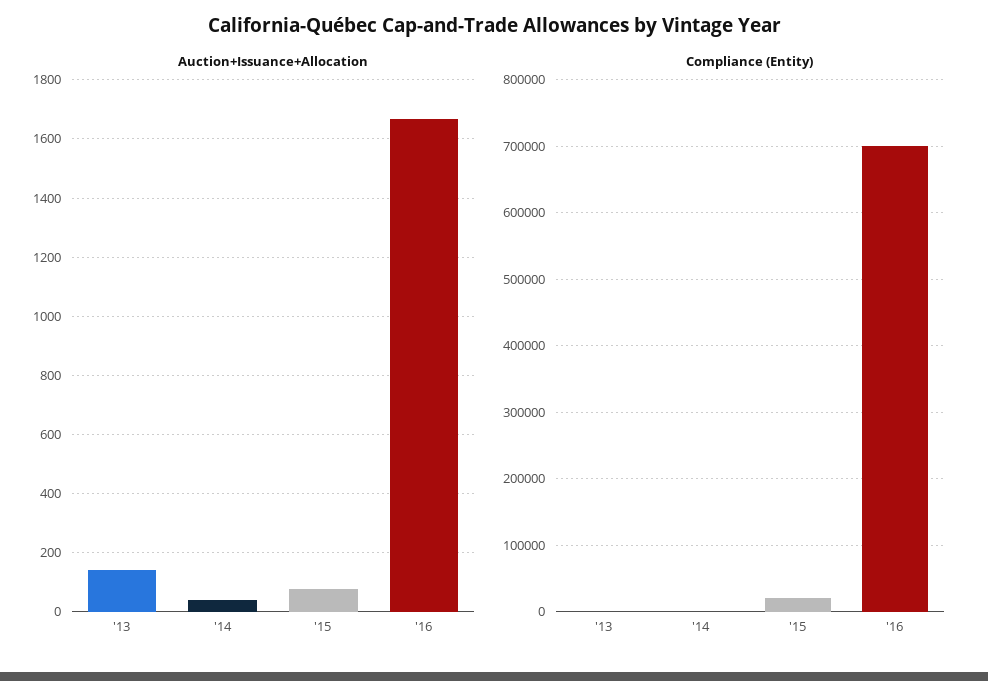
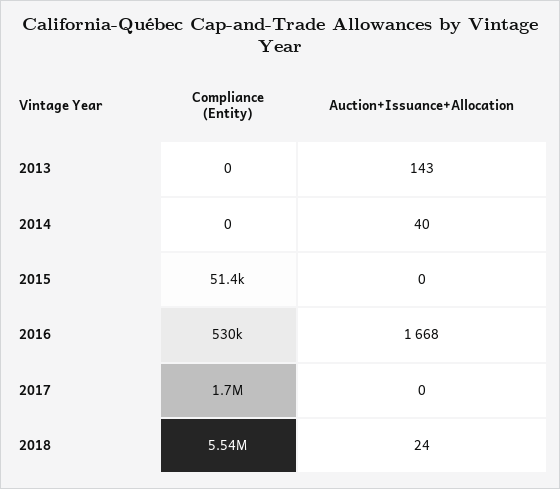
Auction+Issuance+Allocation, '15: 75 -> 0
Compliance (Entity), '15: 20000 -> 51400
Compliance (Entity), '16: 700000 -> 530000
Compliance (Entity), 2017: none -> 1700000
Auction+Issuance+Allocation, 2017: none -> 0
Compliance (Entity), 2018: none -> 5540000
Auction+Issuance+Allocation, 2018: none -> 24

